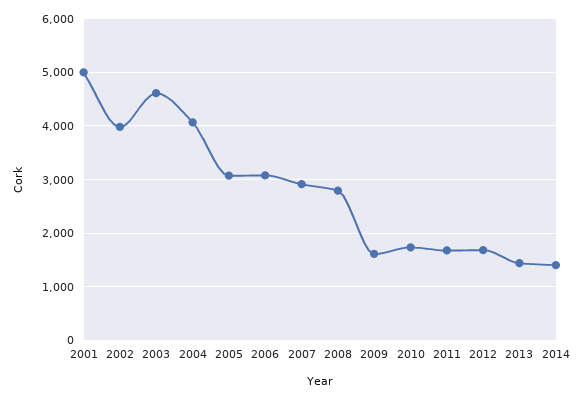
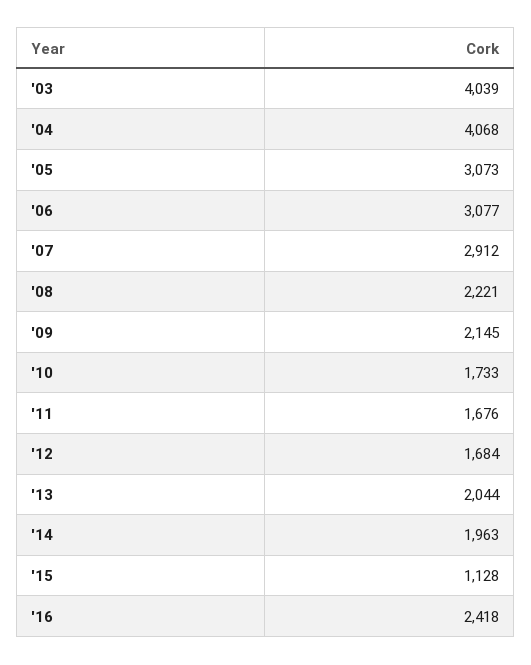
2001: 5000 -> none
2002: 4000 -> none
2003: 4600 -> 4039
2008: 2800 -> 2221
2009: 1600 -> 2145
2013: 1400 -> 2044
2014: 1400 -> 1963
'15: none -> 1128
'16: none -> 2418

